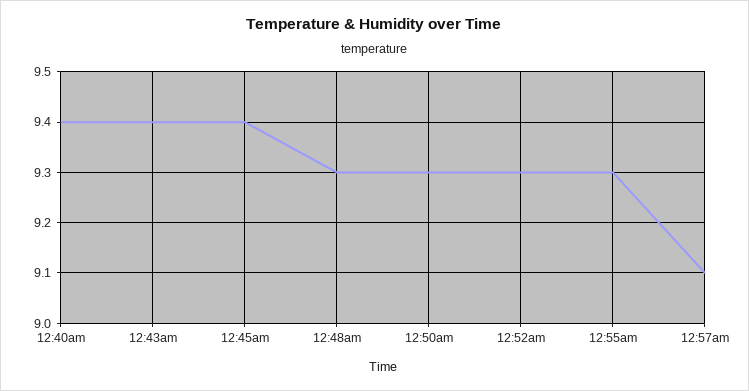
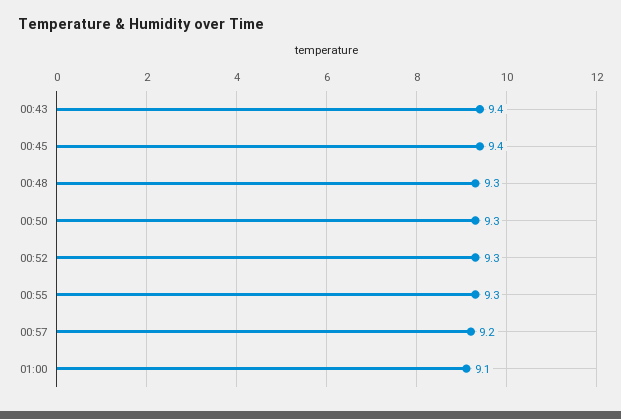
12:40am: 9.4 -> none
12:57am: 9.1 -> 9.2
01:00: none -> 9.1

